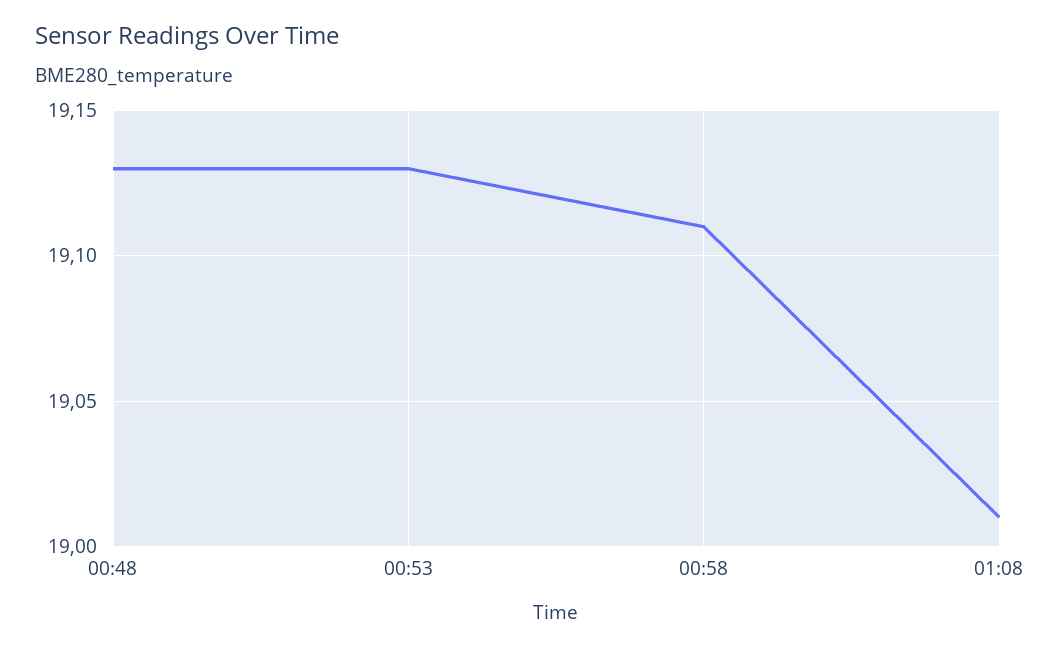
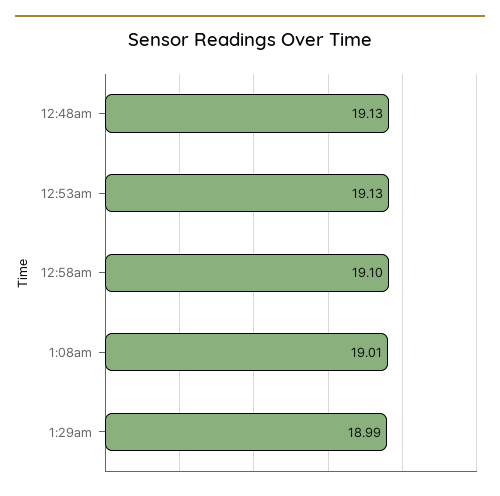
00:58: 19.11 -> 19.1
1:29am: none -> 18.99

